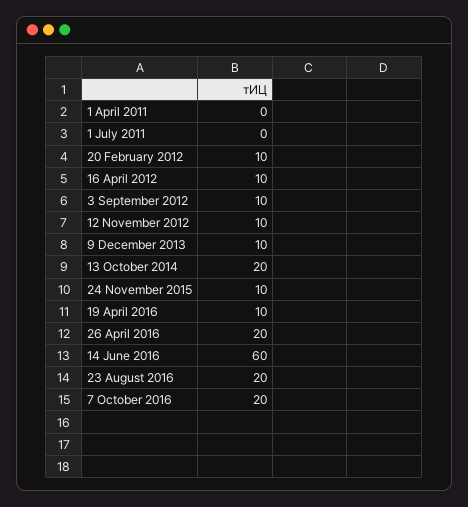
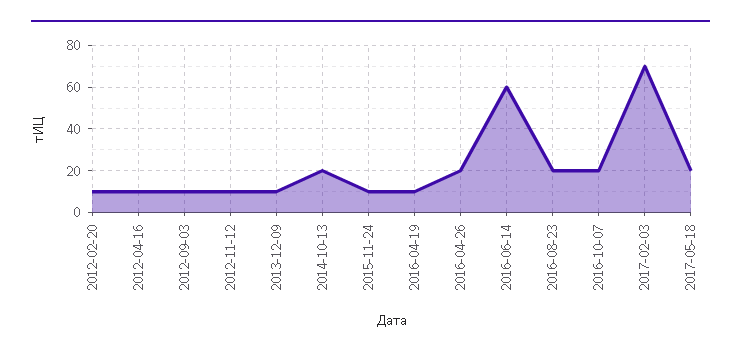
1 April 2011: 0 -> none
1 July 2011: 0 -> none
2017-02-03: none -> 70
2017-05-18: none -> 20

